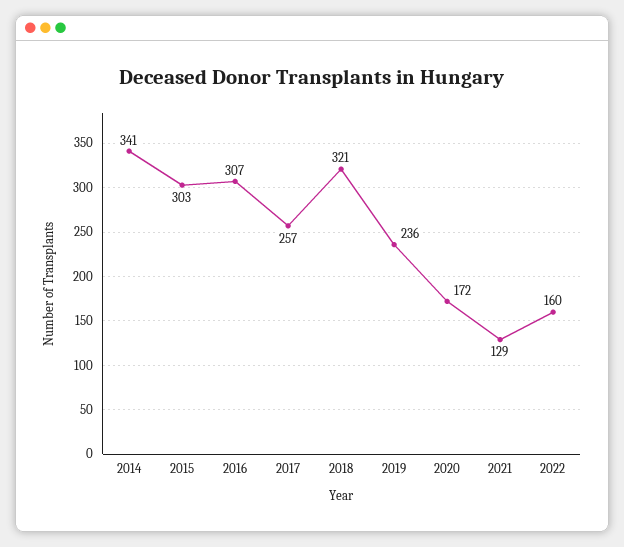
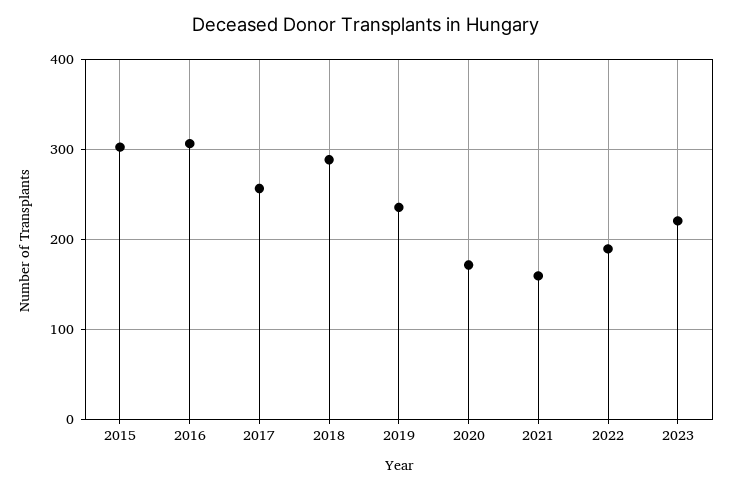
2014: 341 -> none
2018: 321 -> 290
2021: 129 -> 160
2022: 160 -> 190
2023: none -> 220

